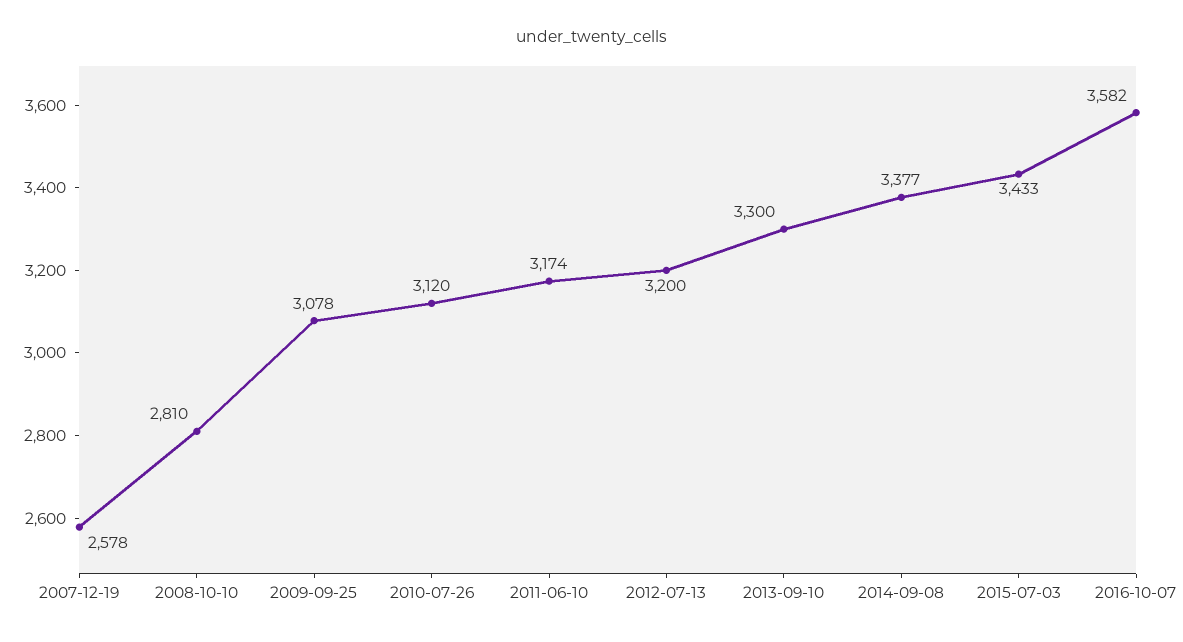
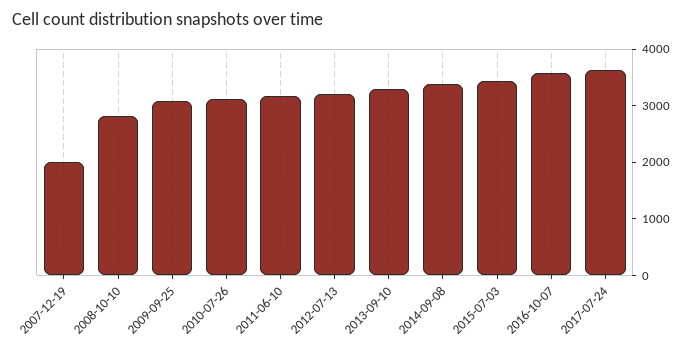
2007-12-19: 2578 -> 2000
2017-07-24: none -> 3600

